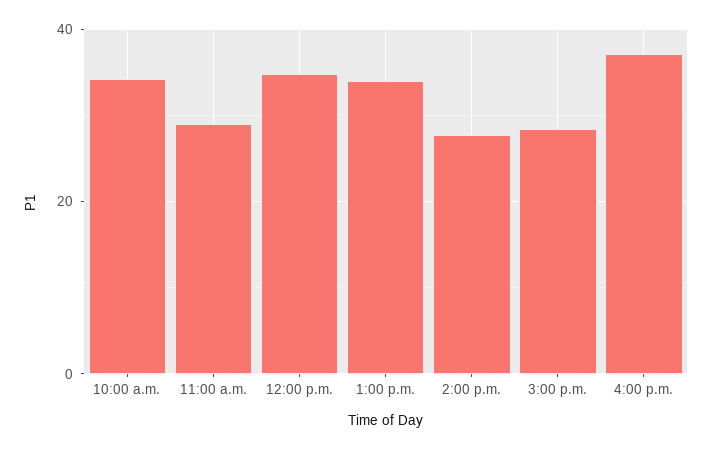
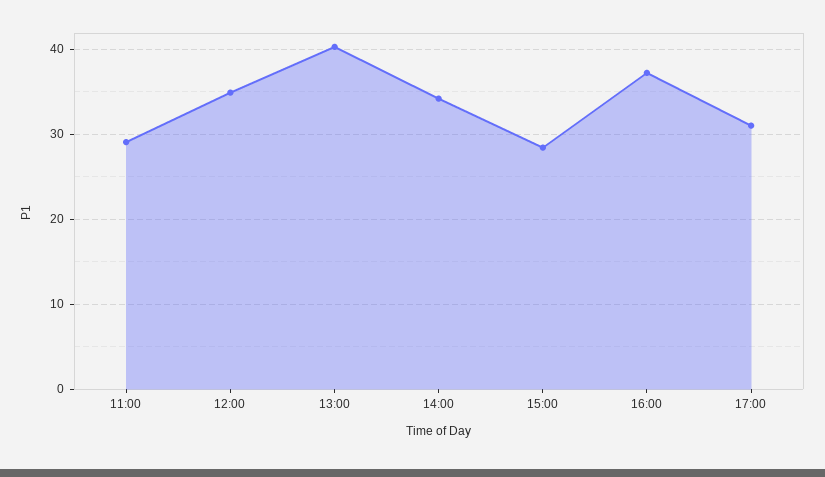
10:00 a.m.: 34 -> none
1:00 p.m.: 34 -> 40
2:00 p.m.: 28 -> 34
17:00: none -> 31

